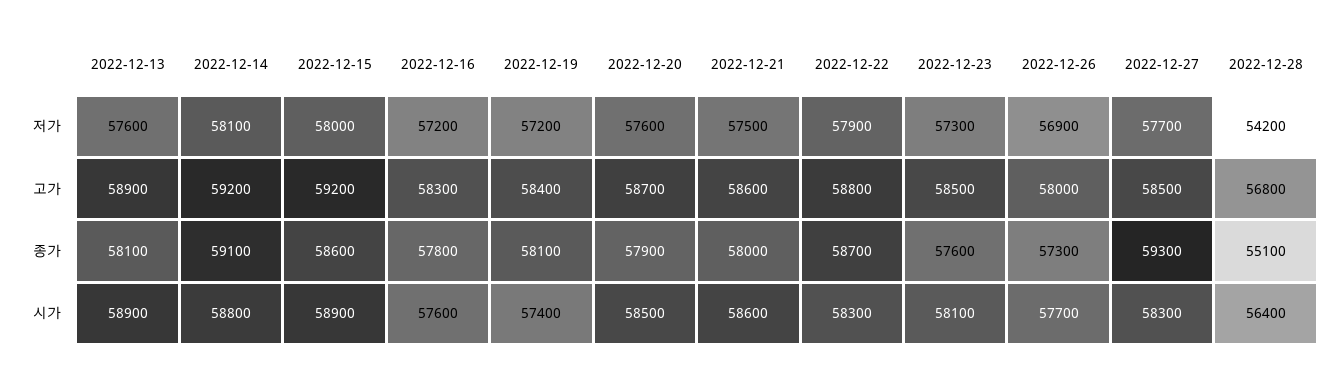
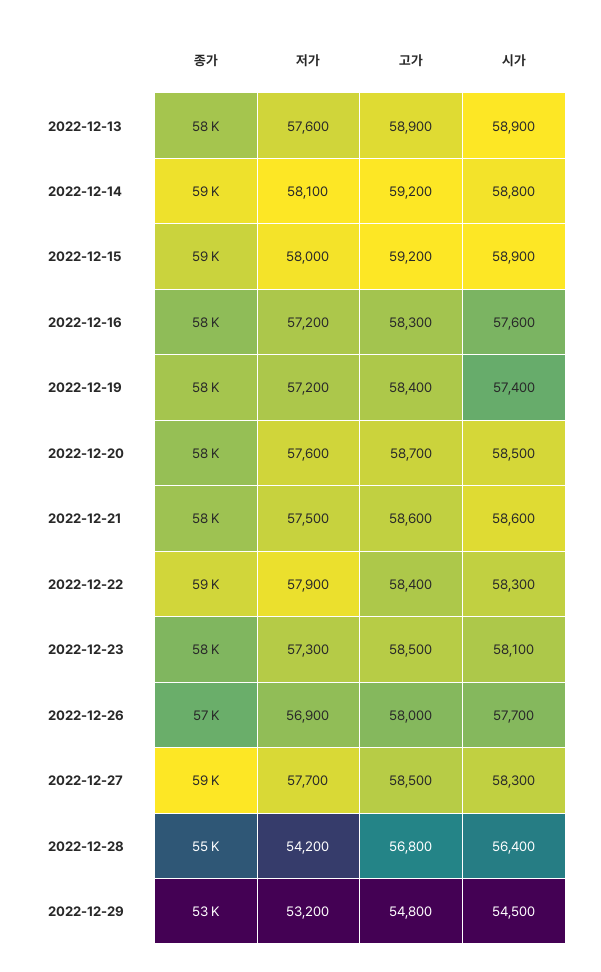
2022-12-22, 고가: 58800 -> 58400
2022-12-29, 종가: none -> 53000
2022-12-29, 저가: none -> 53200
2022-12-29, 고가: none -> 54800
2022-12-29, 시가: none -> 54500

